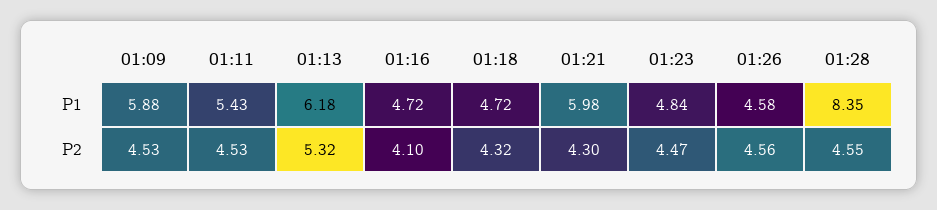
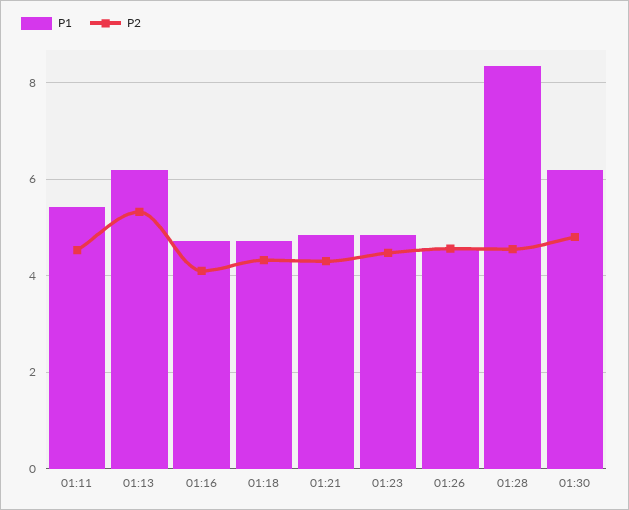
P1, 01:09: 5.88 -> none
P1, 01:21: 5.98 -> 4.8
P2, 01:09: 4.53 -> none
P1, 01:30: none -> 6.2
P2, 01:30: none -> 4.8

